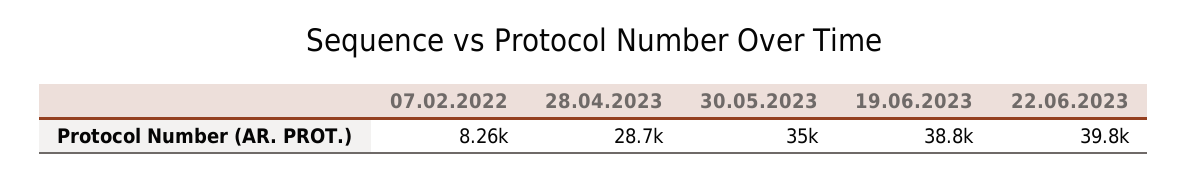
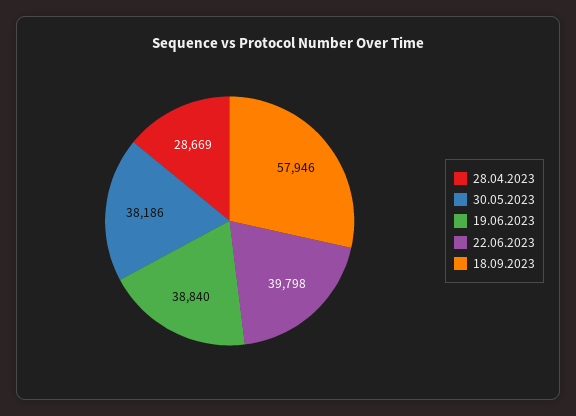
07.02.2022: 8260 -> none
30.05.2023: 35000 -> 38186
18.09.2023: none -> 57946

